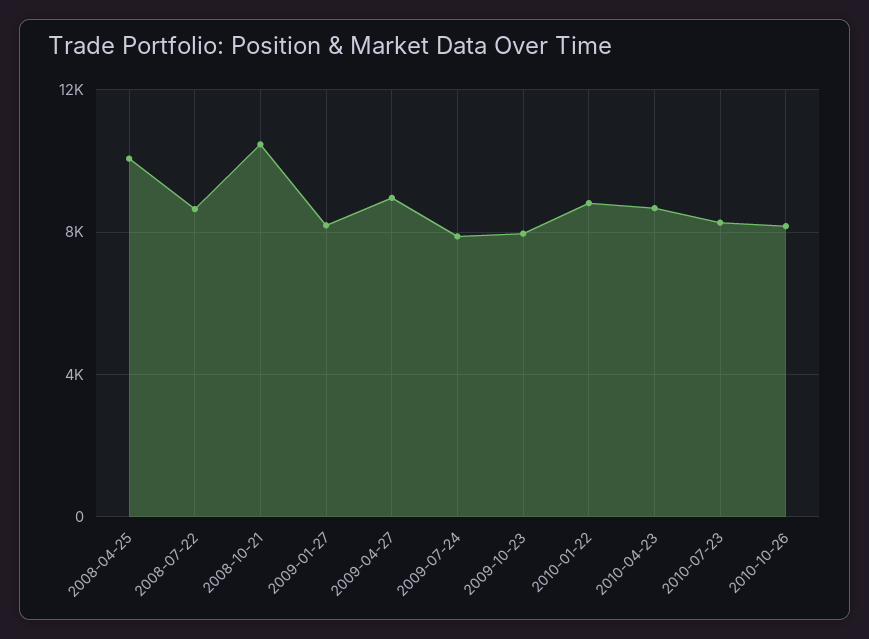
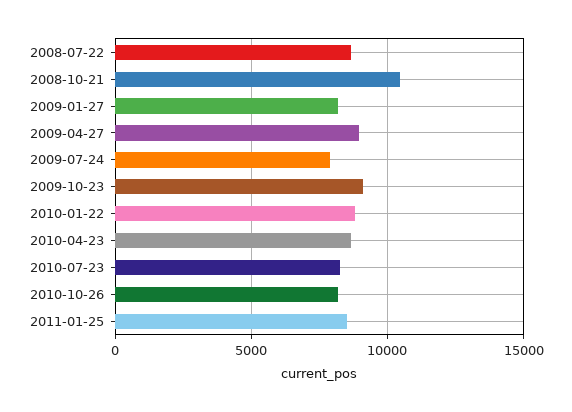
2008-04-25: 10000 -> none
2009-10-23: 8000 -> 9000
2011-01-25: none -> 8500

